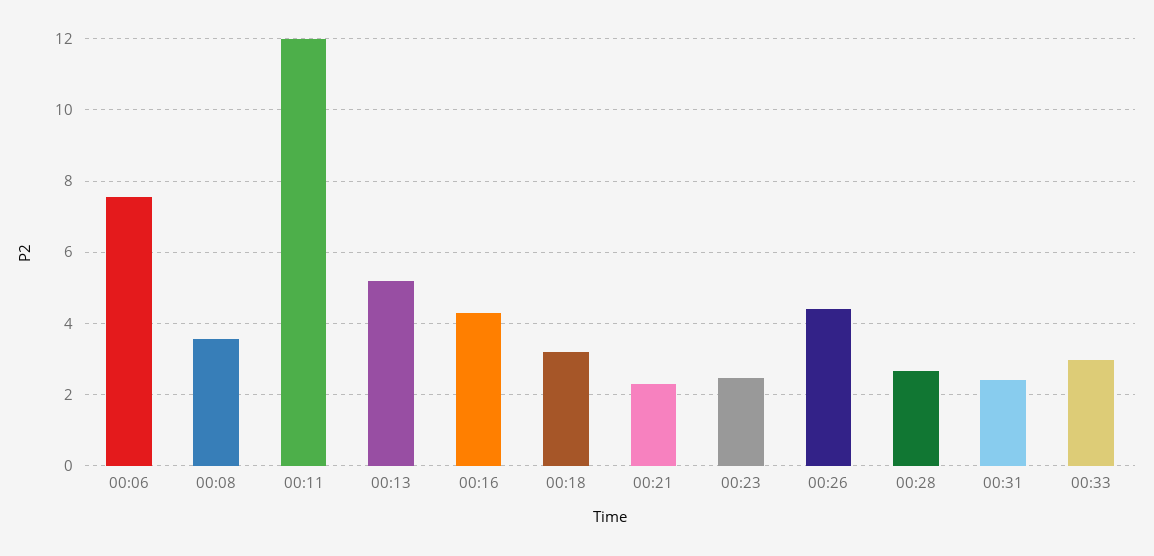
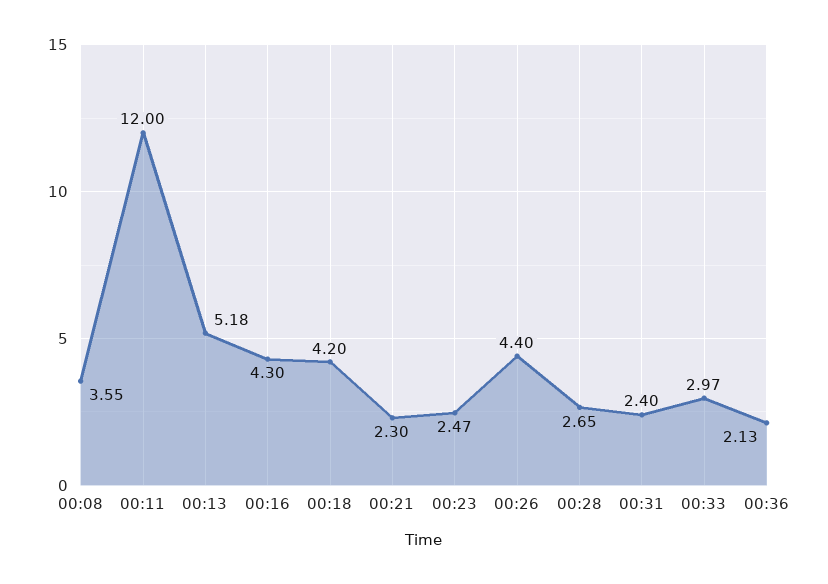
00:06: 7.6 -> none
00:18: 3.2 -> 4.2
00:36: none -> 2.13

